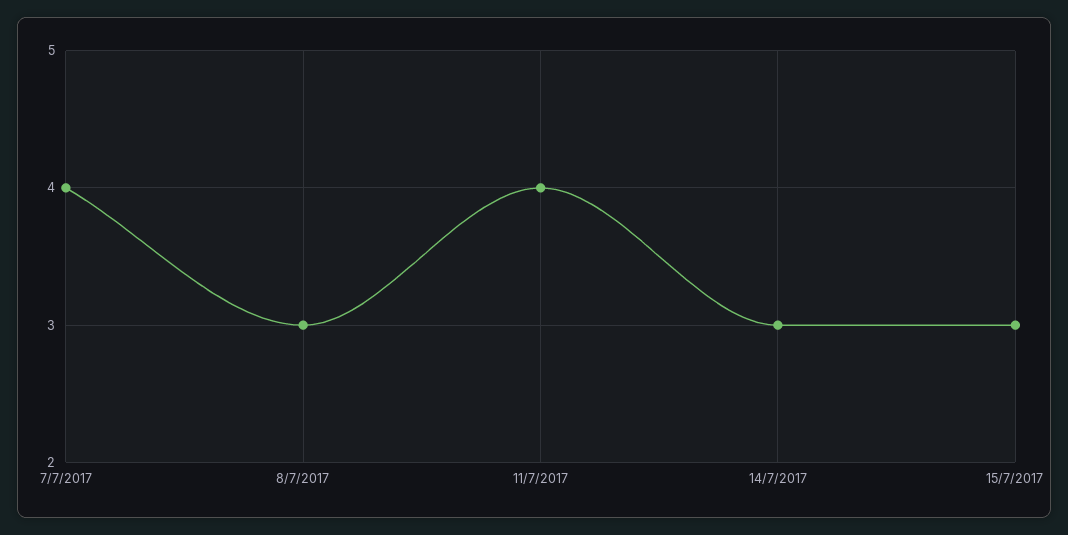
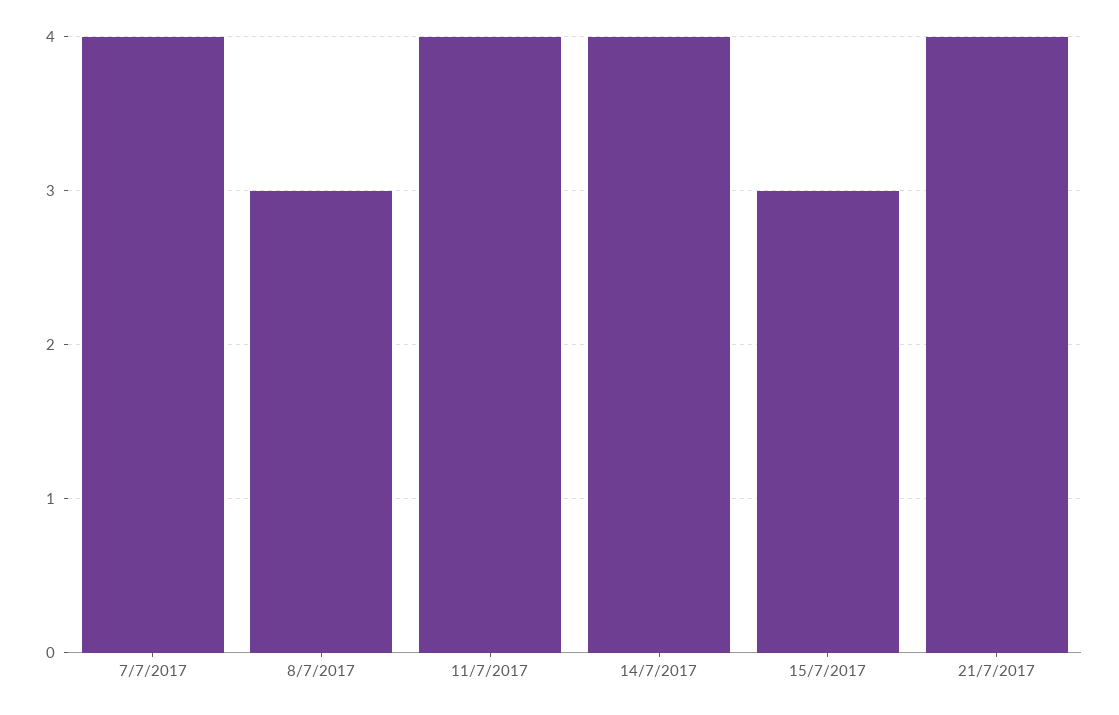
14/7/2017: 3 -> 4
21/7/2017: none -> 4

